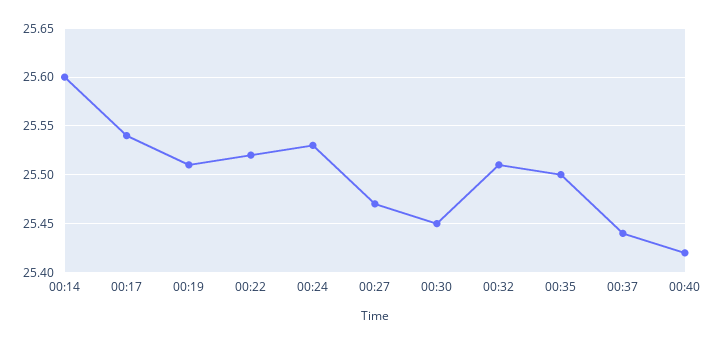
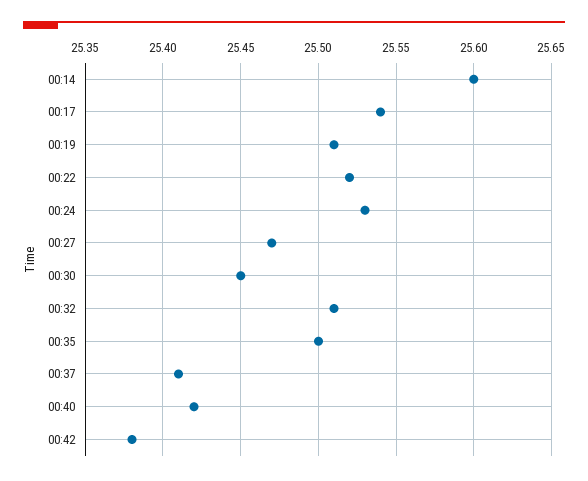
00:37: 25.44 -> 25.41
00:42: none -> 25.38

